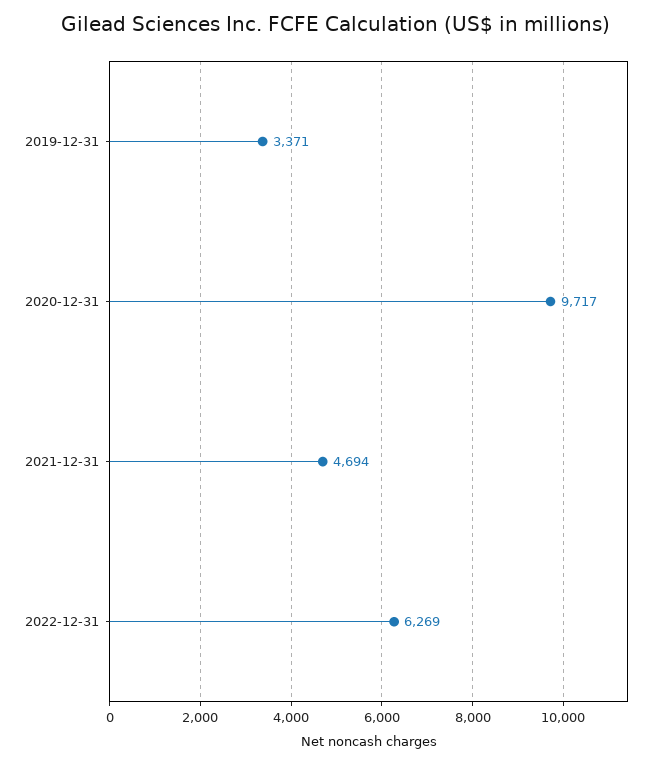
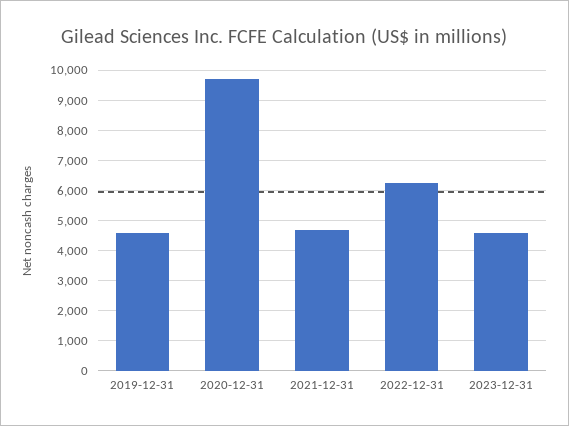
2019-12-31: 3371 -> 4600
2023-12-31: none -> 4600

